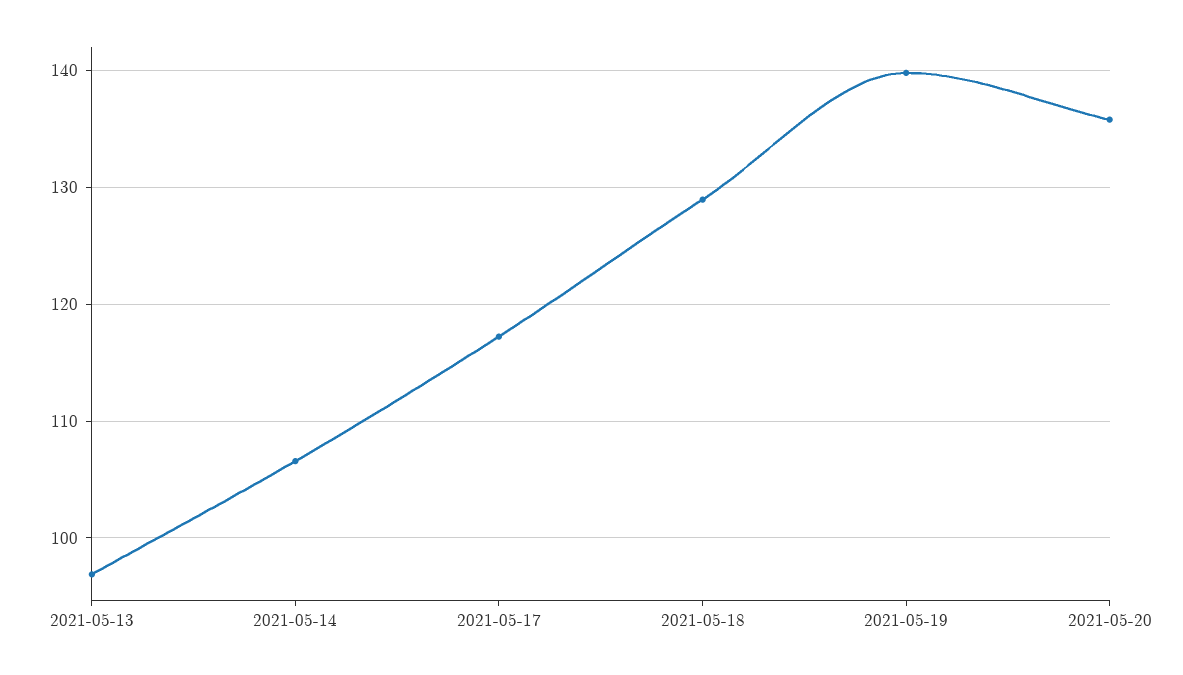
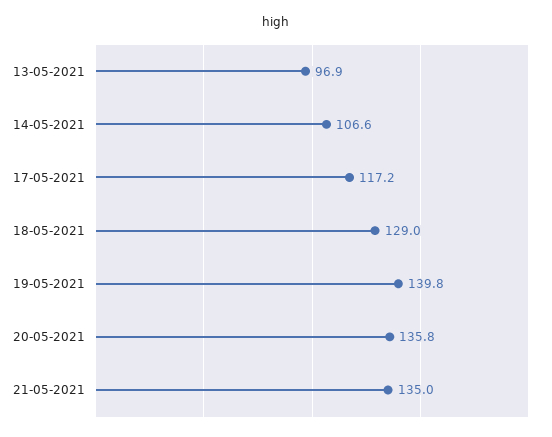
21-05-2021: none -> 135

